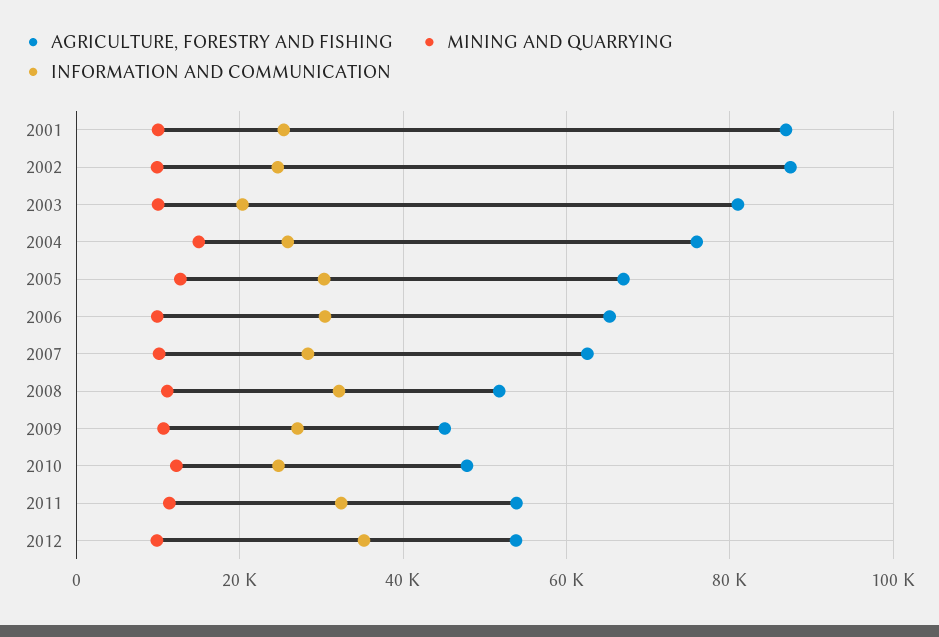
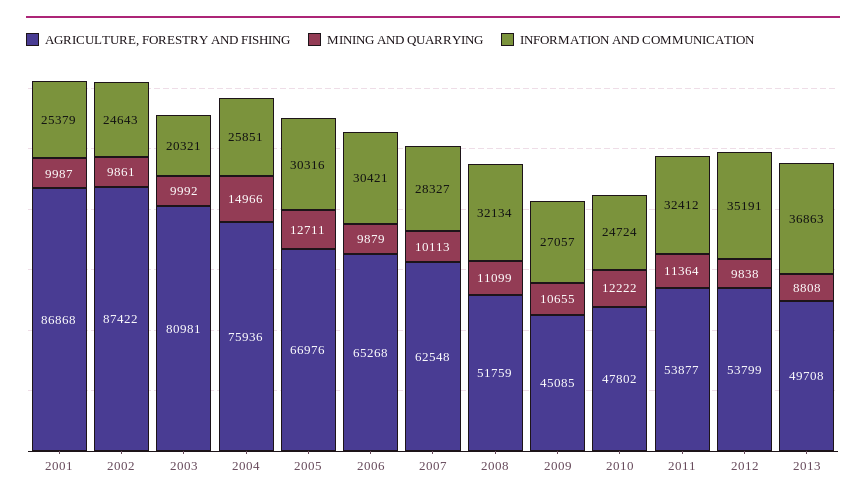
AGRICULTURE, FORESTRY AND FISHING, 2013: none -> 49708
MINING AND QUARRYING, 2013: none -> 8808
INFORMATION AND COMMUNICATION, 2013: none -> 36863

